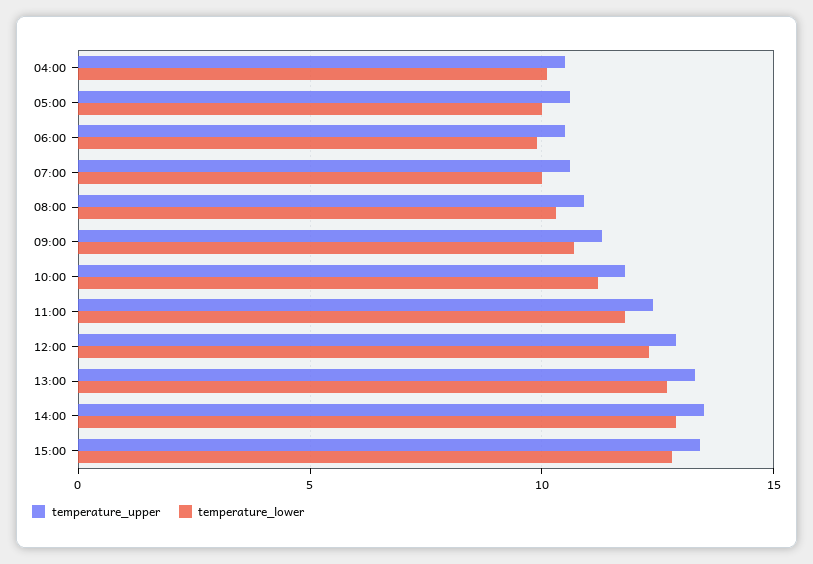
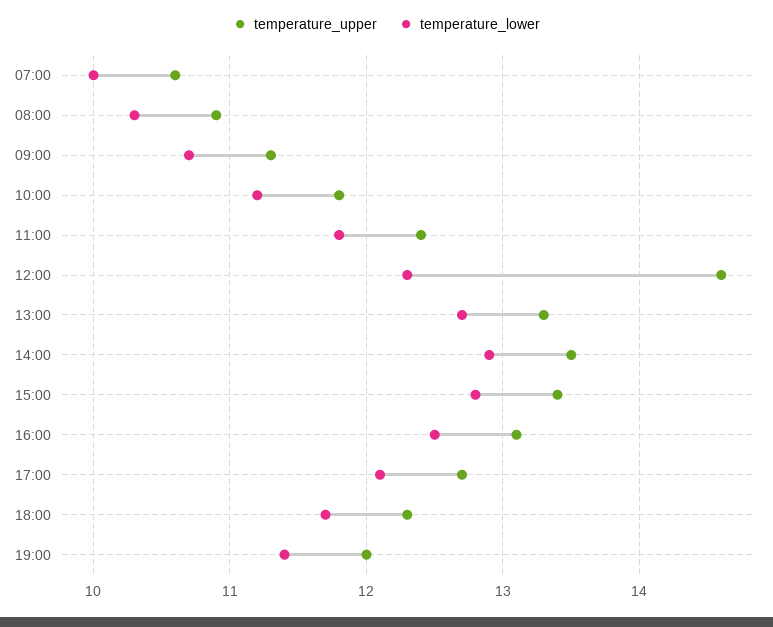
temperature_upper, 04:00: 10.5 -> none
temperature_lower, 04:00: 10 -> none
temperature_upper, 05:00: 10.5 -> none
temperature_lower, 05:00: 10 -> none
temperature_upper, 06:00: 10.5 -> none
temperature_lower, 06:00: 10 -> none
temperature_upper, 12:00: 13 -> 14.6
temperature_upper, 16:00: none -> 13.1
temperature_lower, 16:00: none -> 12.5
temperature_upper, 17:00: none -> 12.7
temperature_lower, 17:00: none -> 12.1
temperature_upper, 18:00: none -> 12.3
temperature_lower, 18:00: none -> 11.7
temperature_upper, 19:00: none -> 12
temperature_lower, 19:00: none -> 11.4

